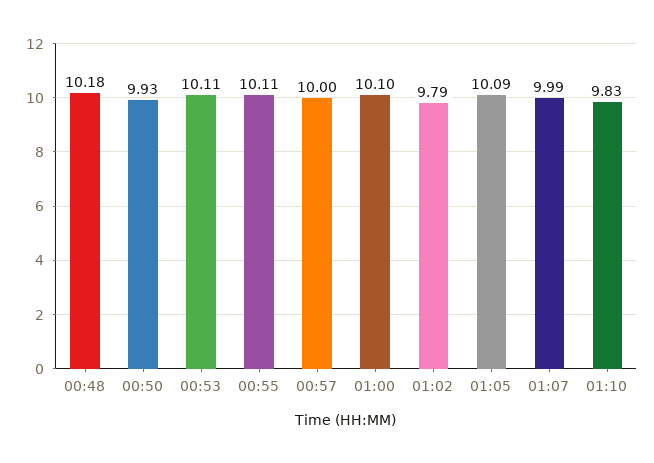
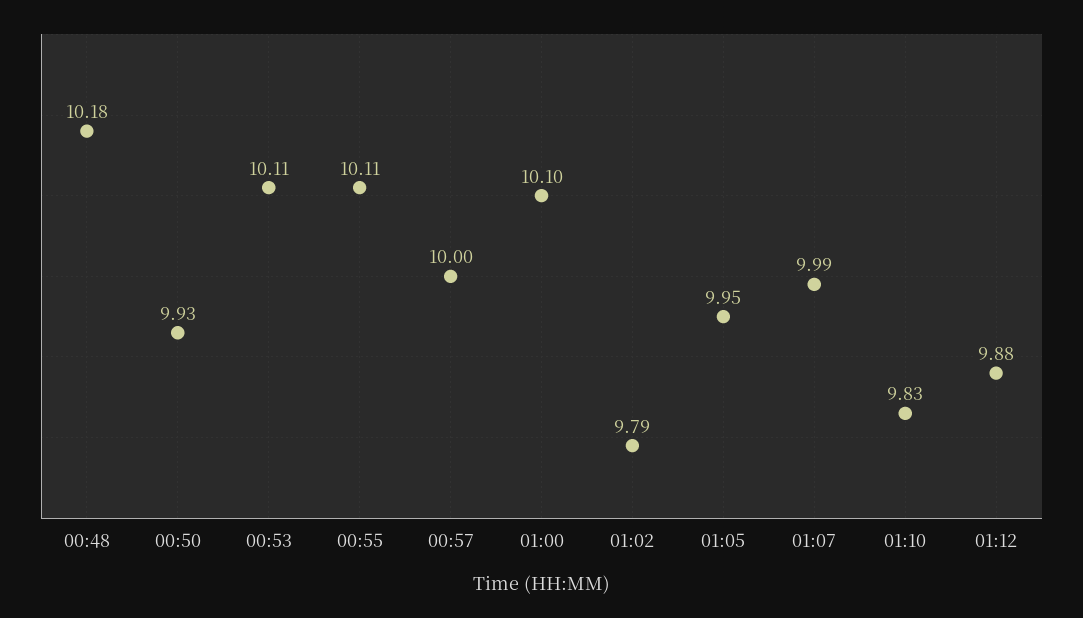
01:05: 10.09 -> 9.95
01:12: none -> 9.88

